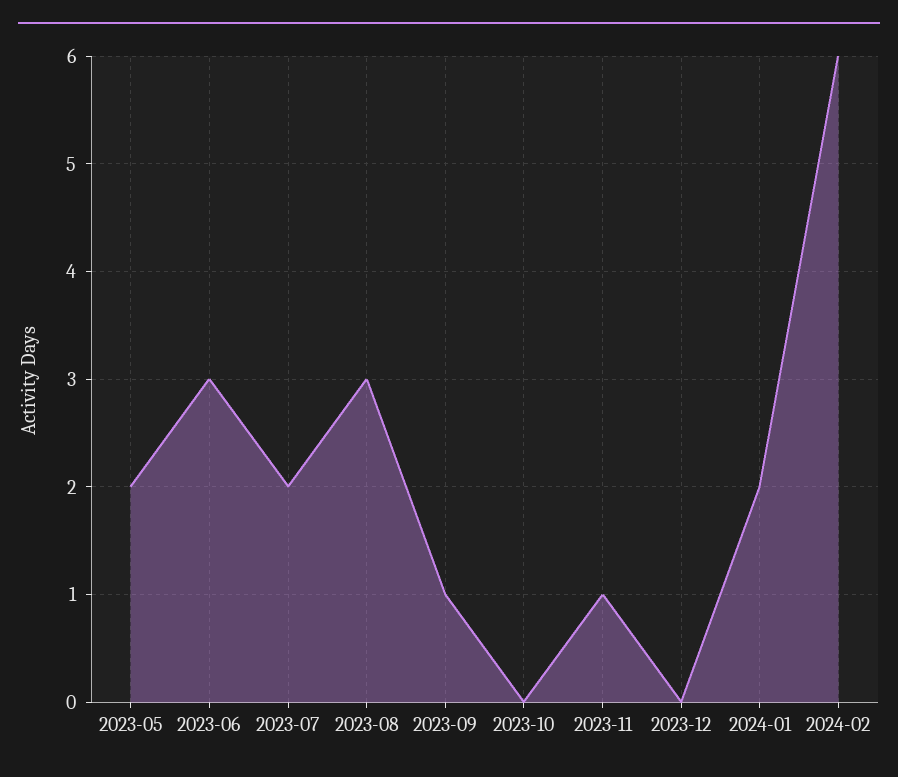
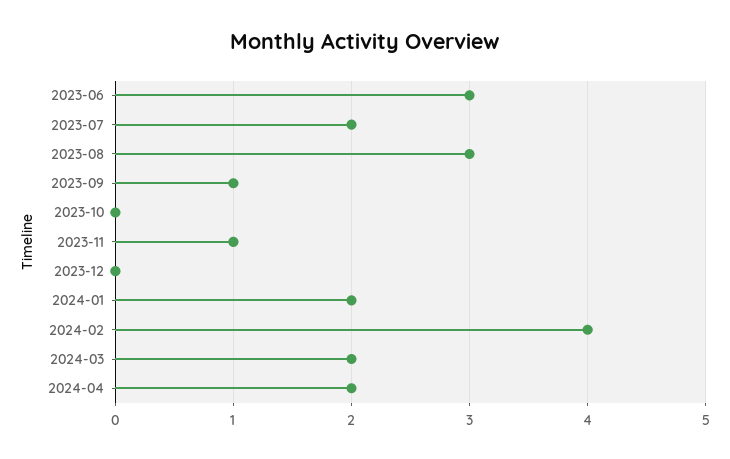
2023-05: 2 -> none
2024-02: 6 -> 4
2024-03: none -> 2
2024-04: none -> 2

